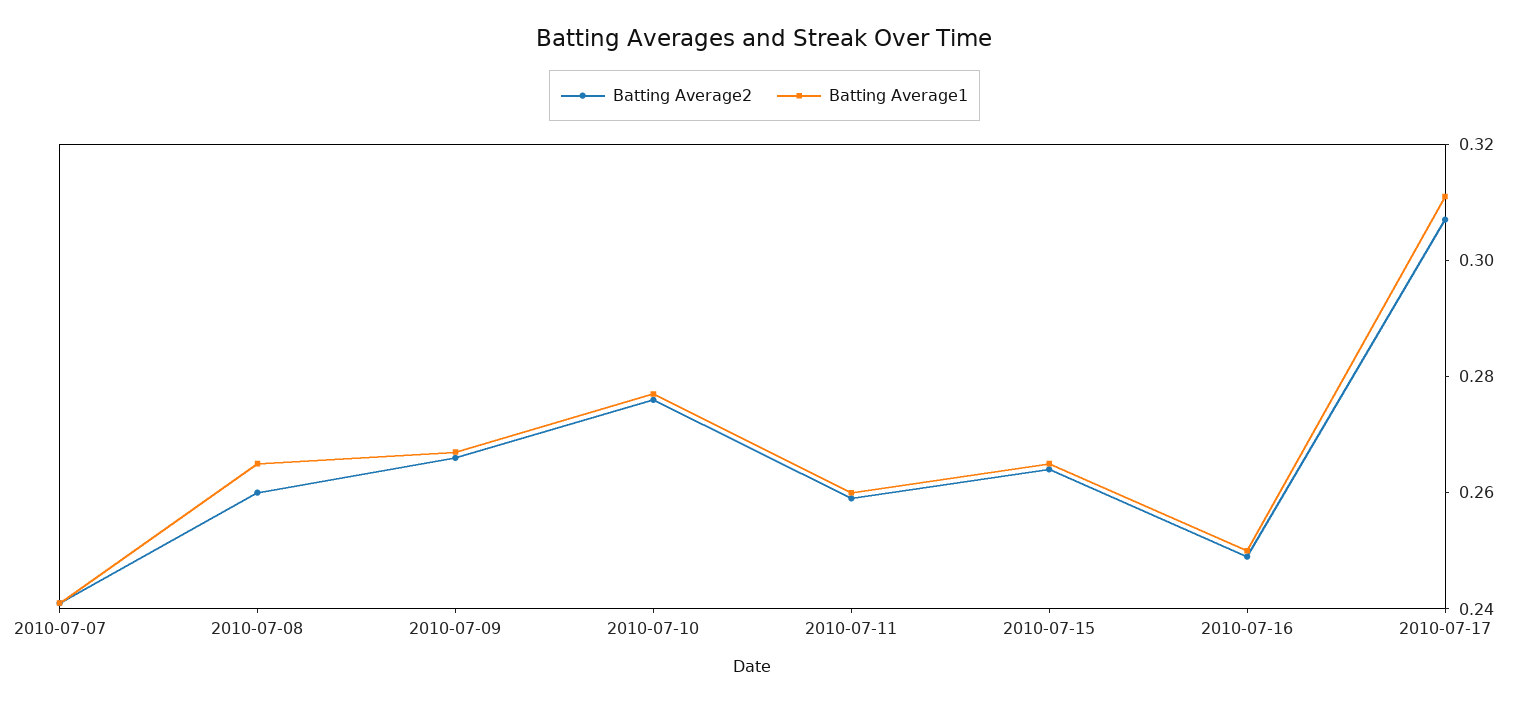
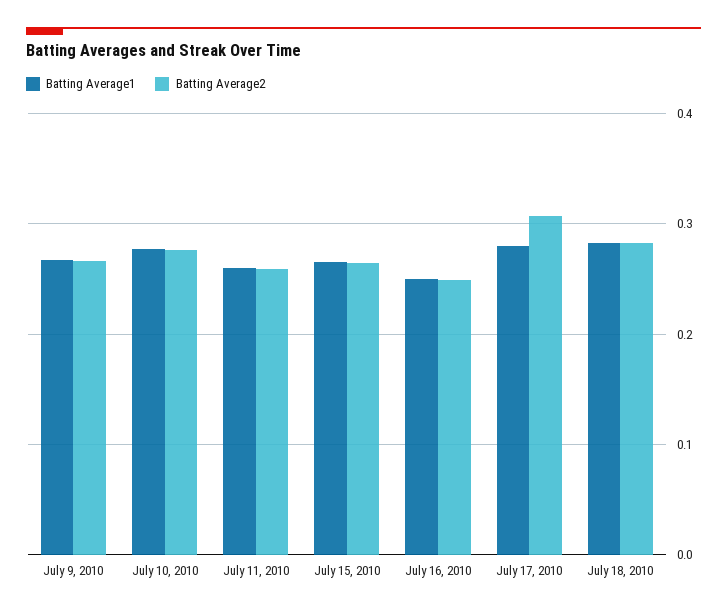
Batting Average2, 2010-07-07: 0.24 -> none
Batting Average1, 2010-07-07: 0.24 -> none
Batting Average2, 2010-07-08: 0.26 -> none
Batting Average1, 2010-07-08: 0.265 -> none
Batting Average1, 2010-07-17: 0.31 -> 0.28
Batting Average1, July 18, 2010: none -> 0.28
Batting Average2, July 18, 2010: none -> 0.28

